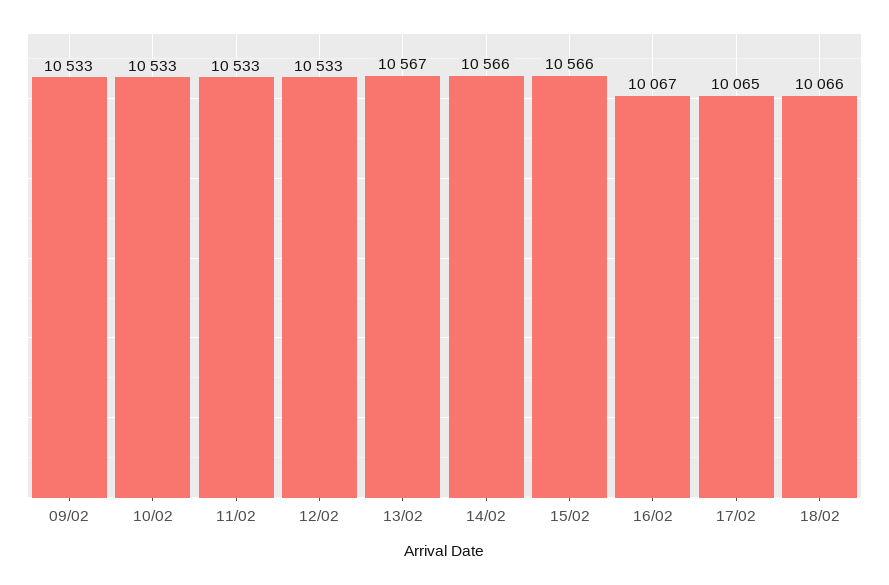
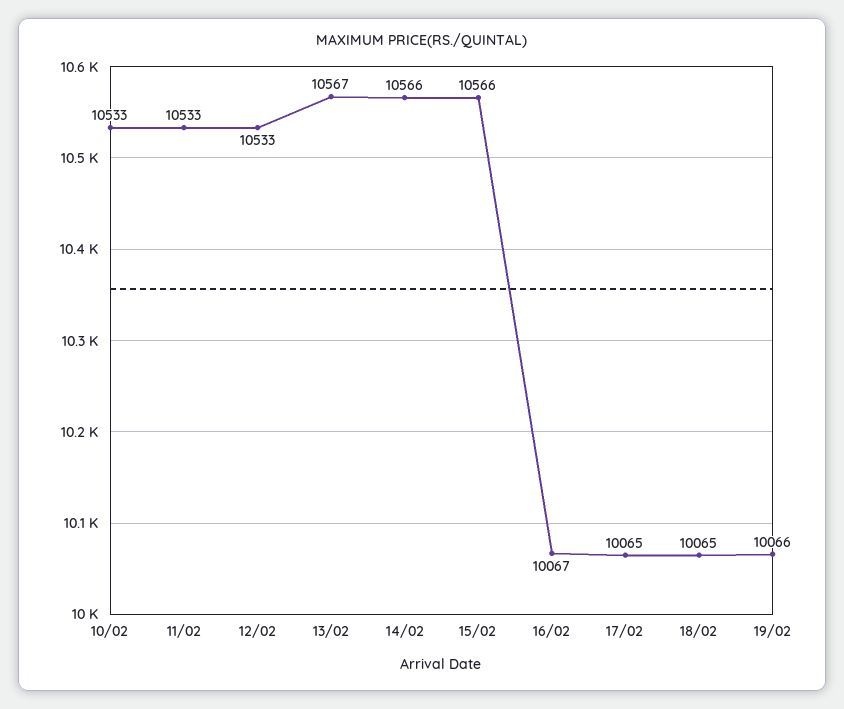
09/02: 10533 -> none
18/02: 10066 -> 10065
19/02: none -> 10066

